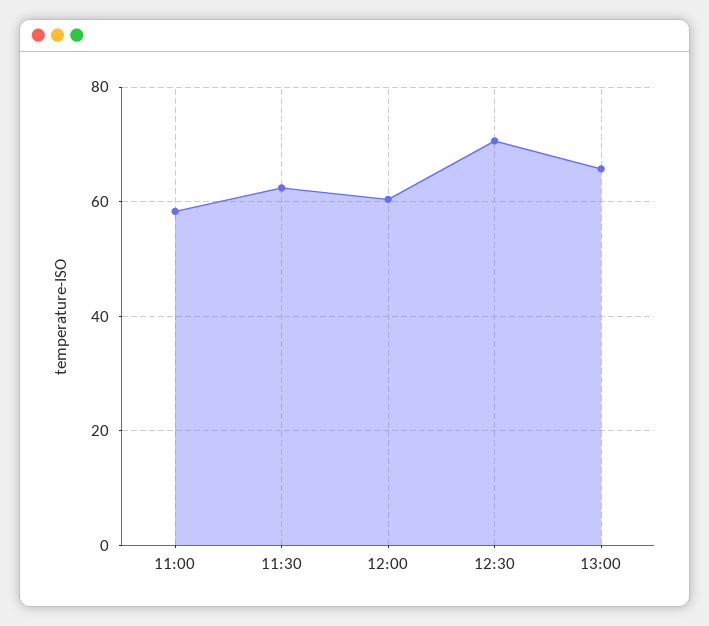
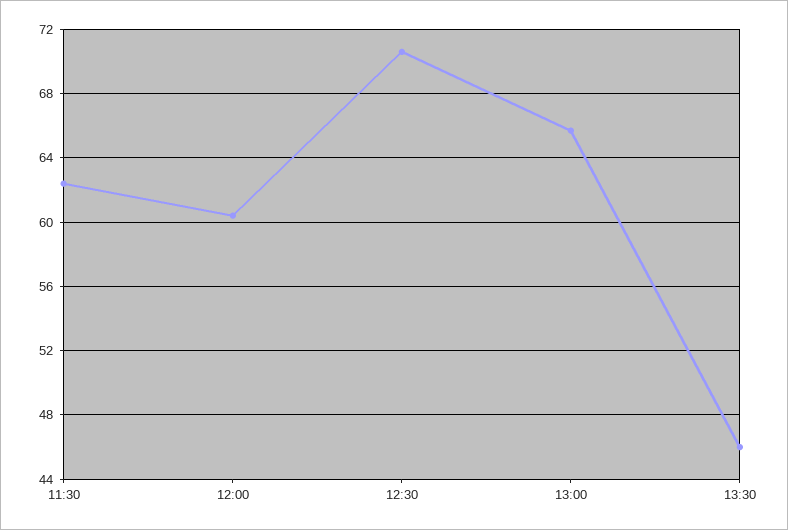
11:00: 58 -> none
13:30: none -> 46

